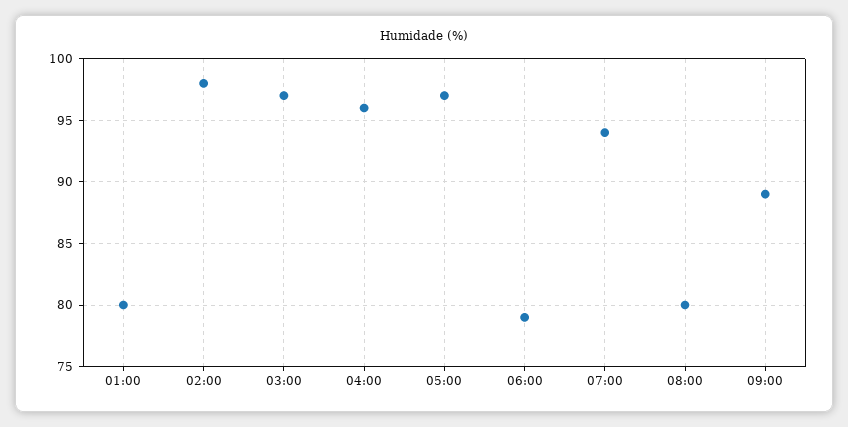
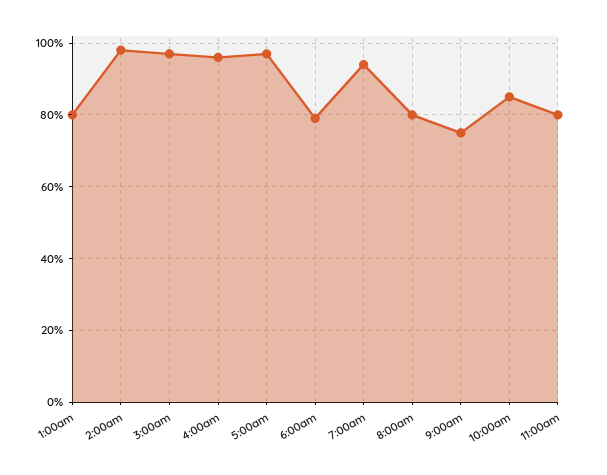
09:00: 89 -> 75
10:00am: none -> 85
11:00am: none -> 80

